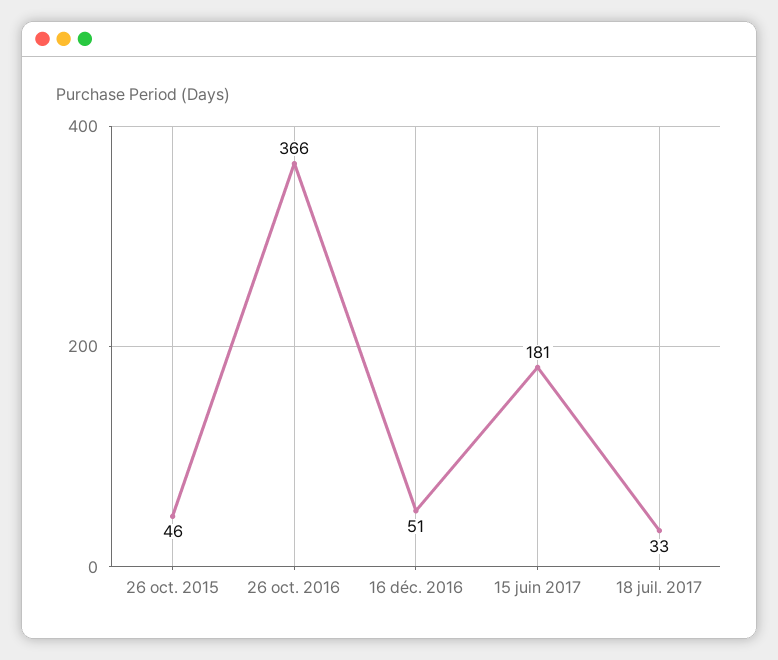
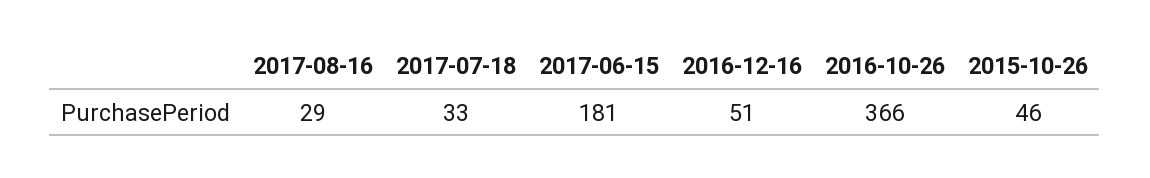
2017-08-16: none -> 29

